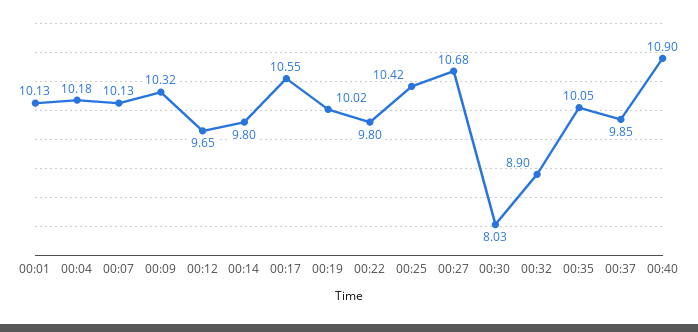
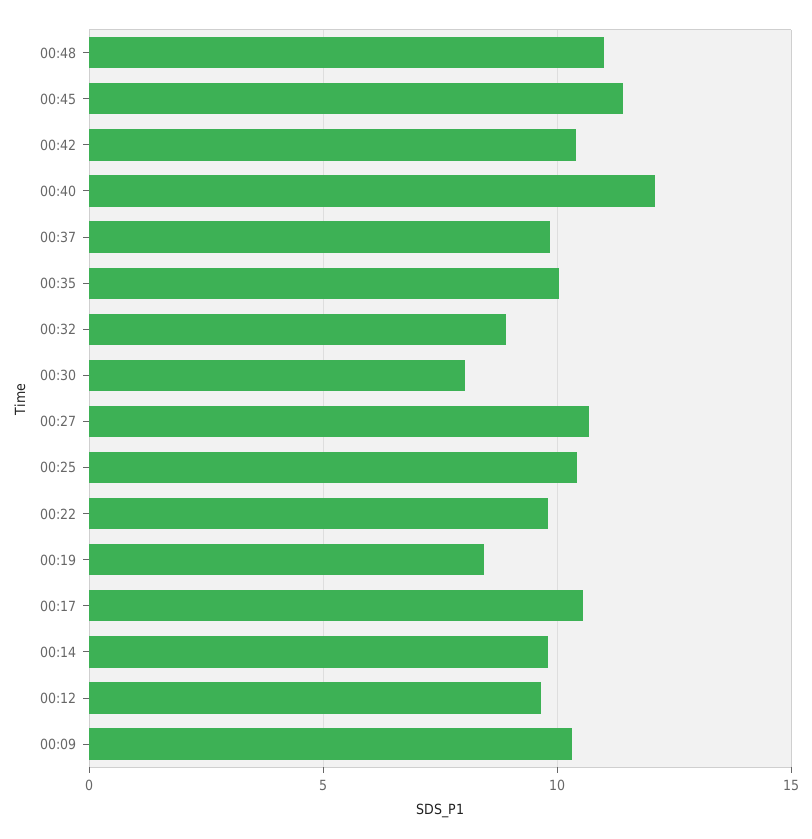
00:01: 10.13 -> none
00:04: 10.18 -> none
00:07: 10.13 -> none
00:19: 10.02 -> 8.5
00:40: 10.9 -> 12
00:48: none -> 11
00:45: none -> 11.5
00:42: none -> 10.5

